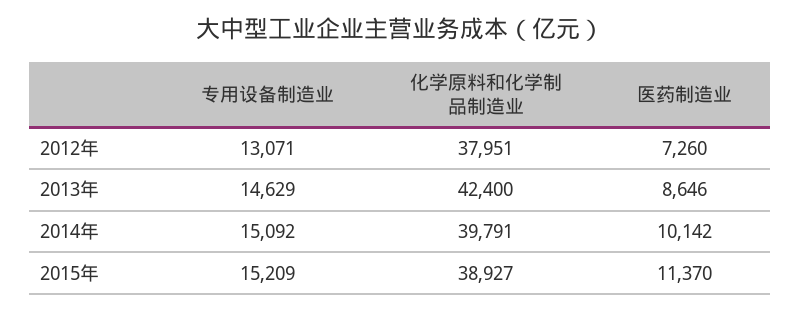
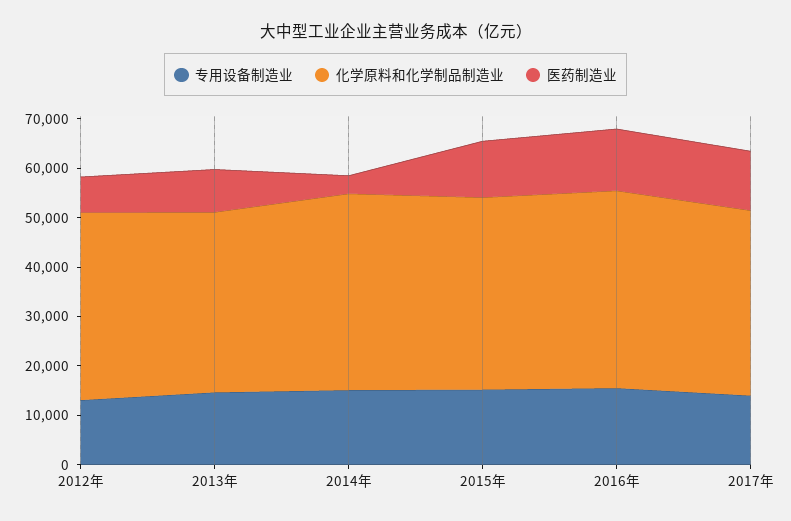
化学原料和化学制品制造业, 2013年: 42400 -> 36000
医药制造业, 2014年: 10142 -> 4000
专用设备制造业, 2016年: none -> 16000
化学原料和化学制品制造业, 2016年: none -> 40000
医药制造业, 2016年: none -> 12000
专用设备制造业, 2017年: none -> 14000
化学原料和化学制品制造业, 2017年: none -> 38000
医药制造业, 2017年: none -> 12000

